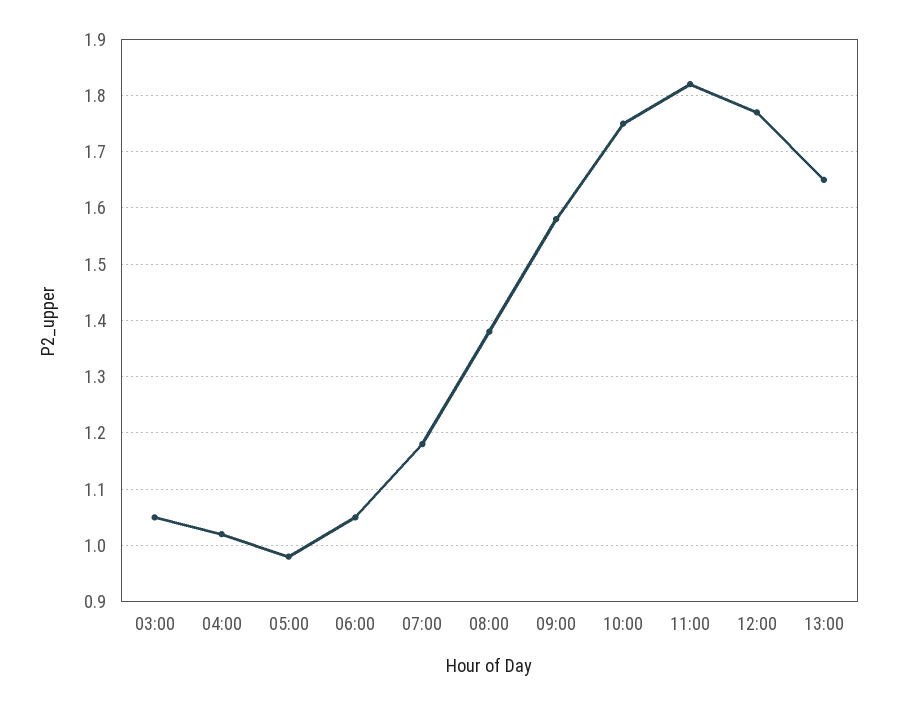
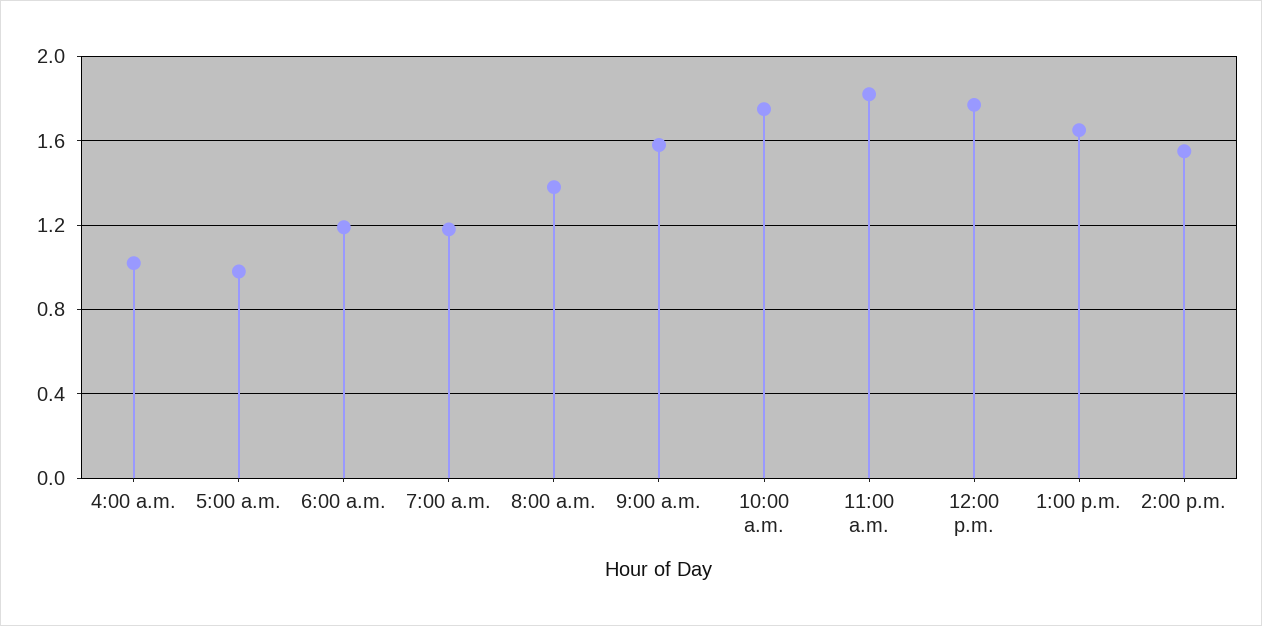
03:00: 1.05 -> none
06:00: 1.05 -> 1.2
2:00 p.m.: none -> 1.55

